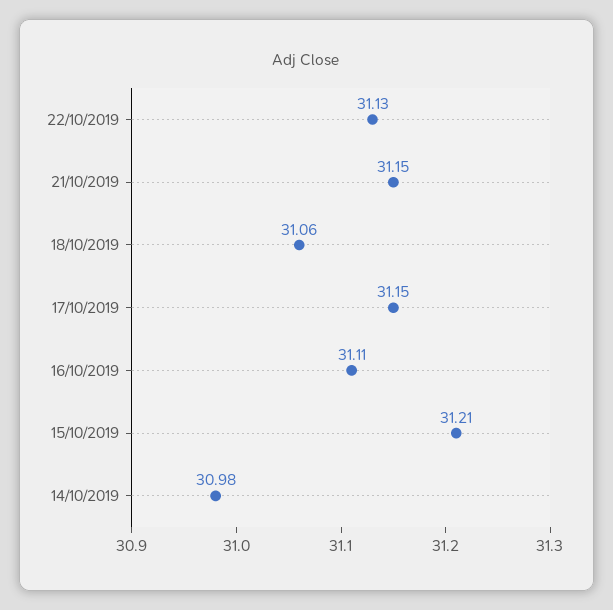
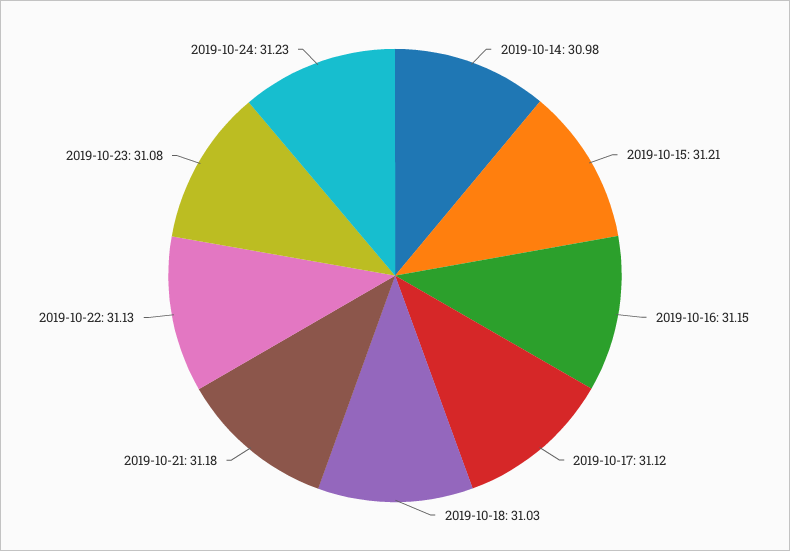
21/10/2019: 31.15 -> 31.18
18/10/2019: 31.06 -> 31.03
17/10/2019: 31.15 -> 31.12
16/10/2019: 31.11 -> 31.15
2019-10-23: none -> 31.08
2019-10-24: none -> 31.23

